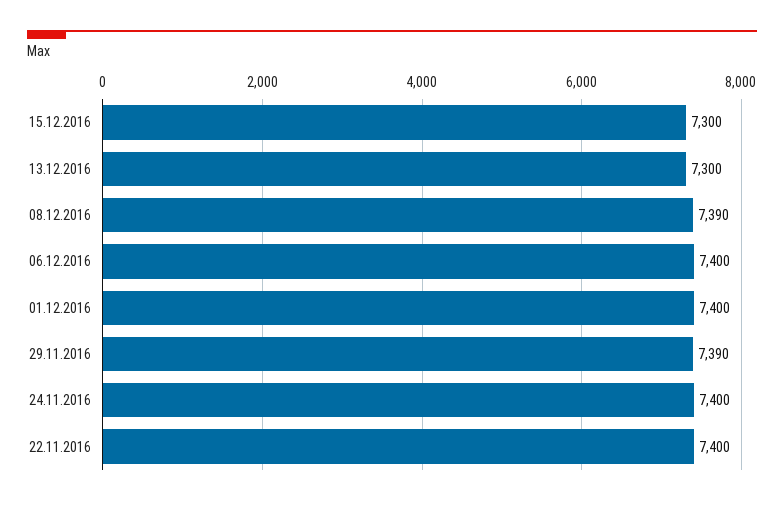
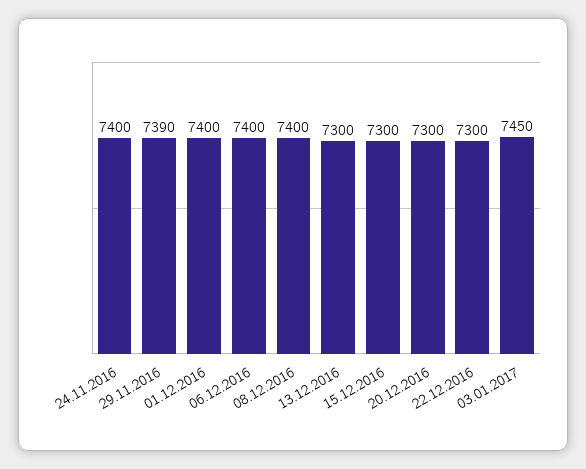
08.12.2016: 7390 -> 7400
22.11.2016: 7400 -> none
20.12.2016: none -> 7300
22.12.2016: none -> 7300
03.01.2017: none -> 7450

